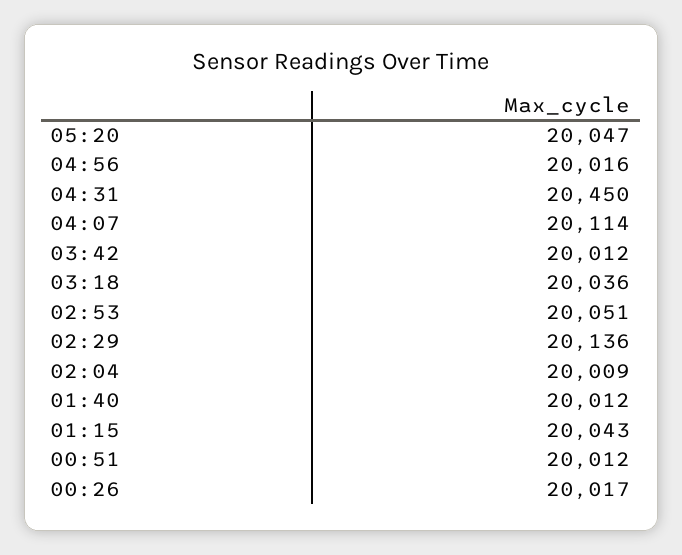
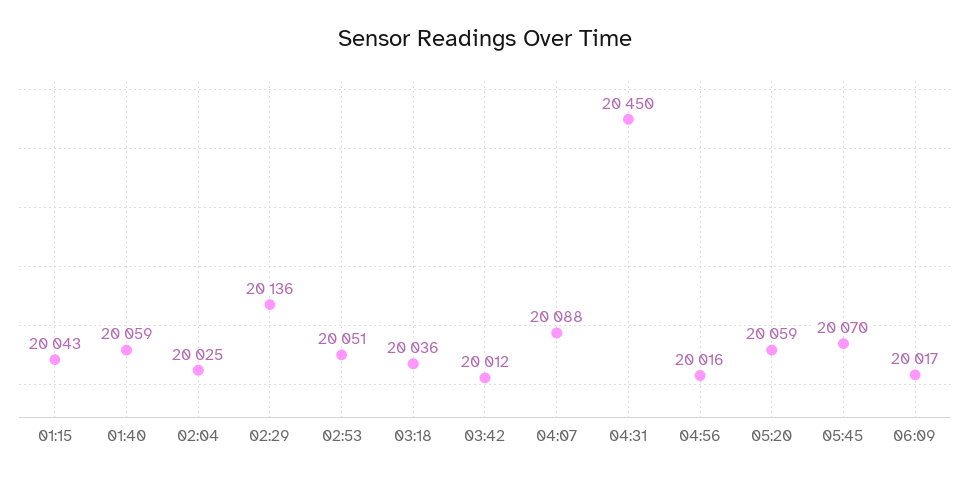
05:20: 20047 -> 20059
04:07: 20114 -> 20088
02:04: 20009 -> 20025
01:40: 20012 -> 20059
00:51: 20012 -> none
00:26: 20017 -> none
05:45: none -> 20070
06:09: none -> 20017

